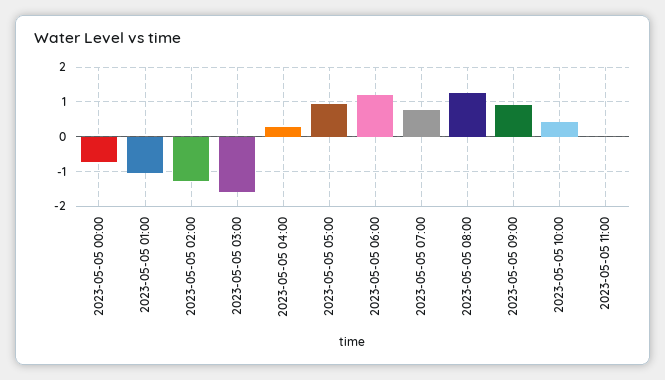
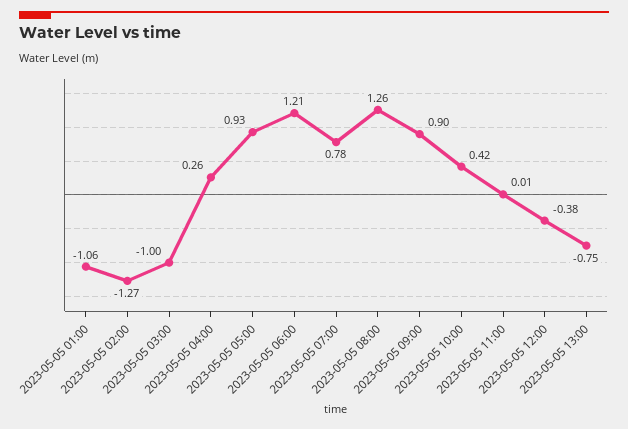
2023-05-05 00:00: -0.8 -> none
2023-05-05 03:00: -1.6 -> -1
2023-05-05 12:00: none -> -0.38
2023-05-05 13:00: none -> -0.75

